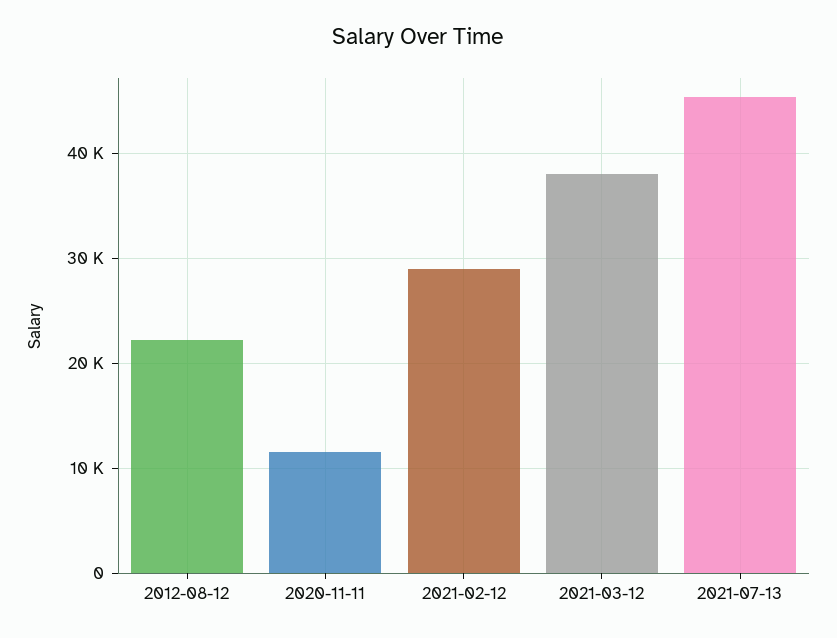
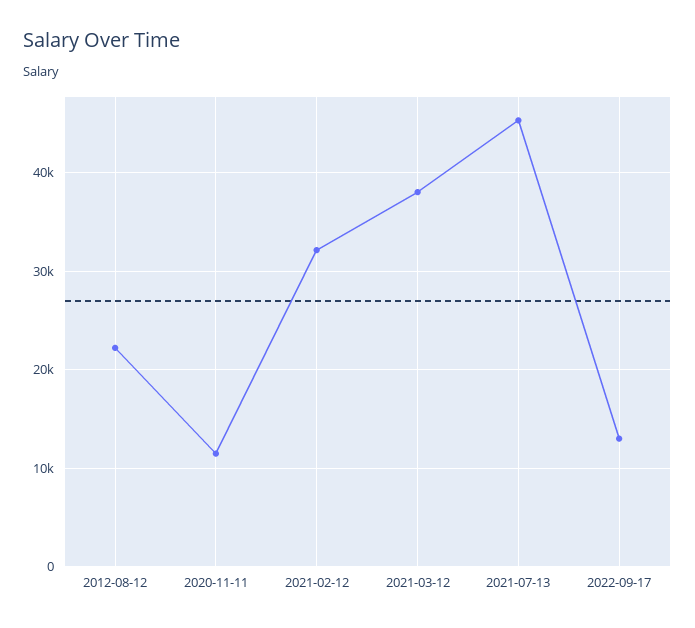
2021-02-12: 29000 -> 32000
2022-09-17: none -> 13000

